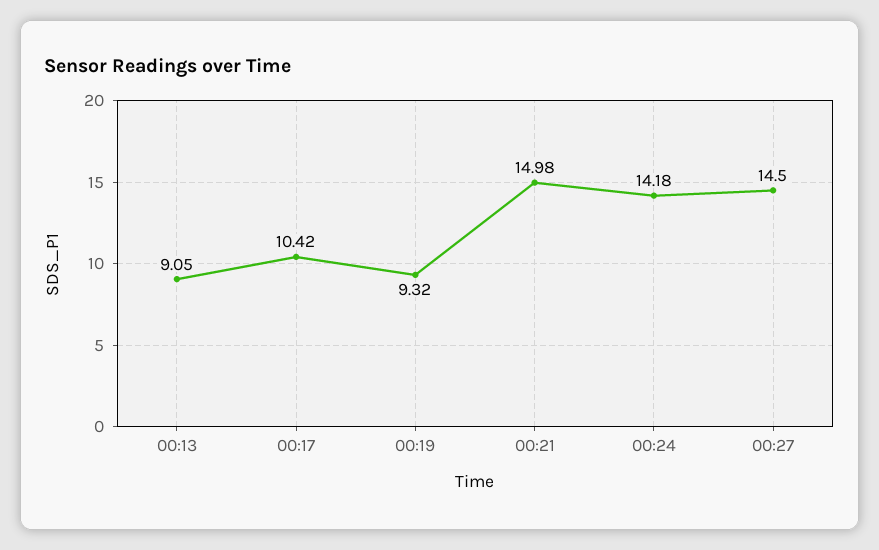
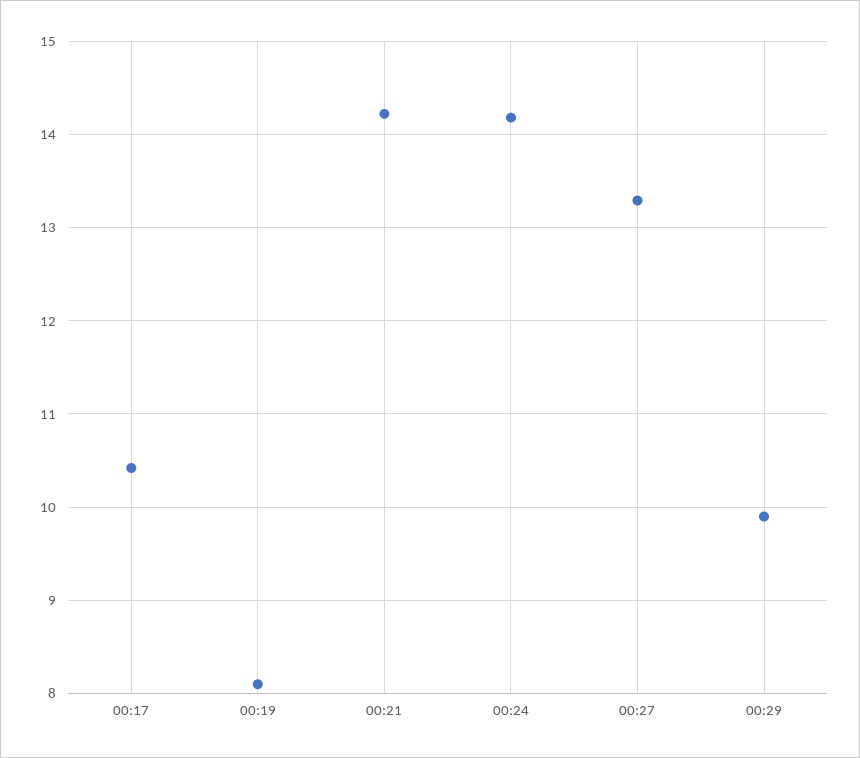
00:13: 9.05 -> none
00:19: 9.32 -> 8.1
00:21: 14.98 -> 14.2
00:27: 14.5 -> 13.3
00:29: none -> 9.9

